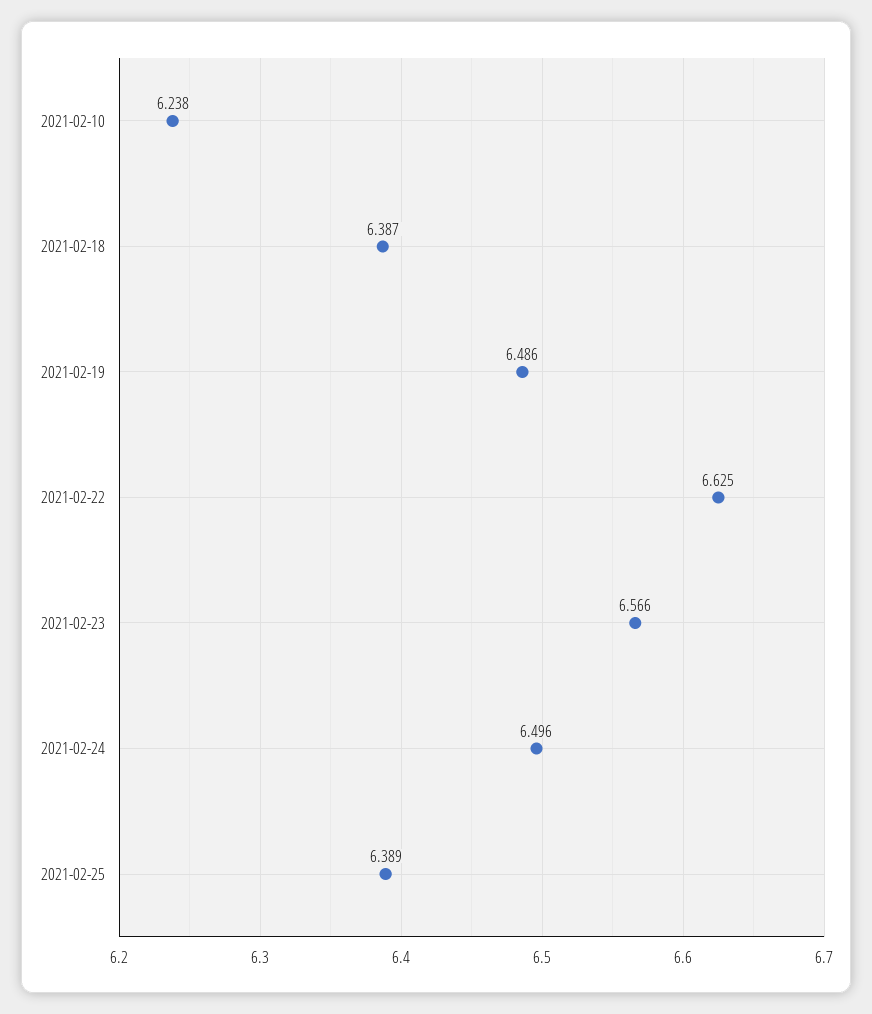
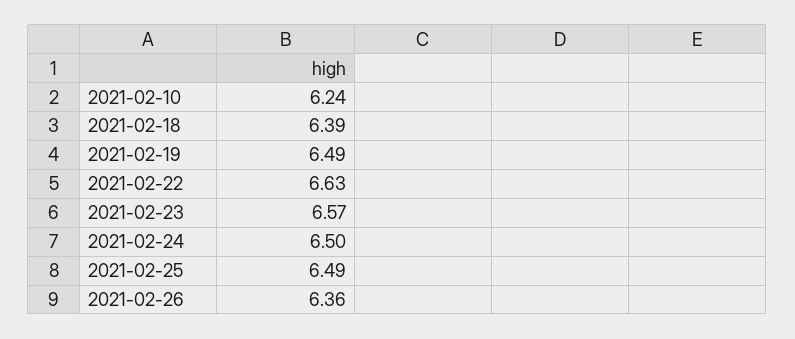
2021-02-25: 6.389 -> 6.49
2021-02-26: none -> 6.36

